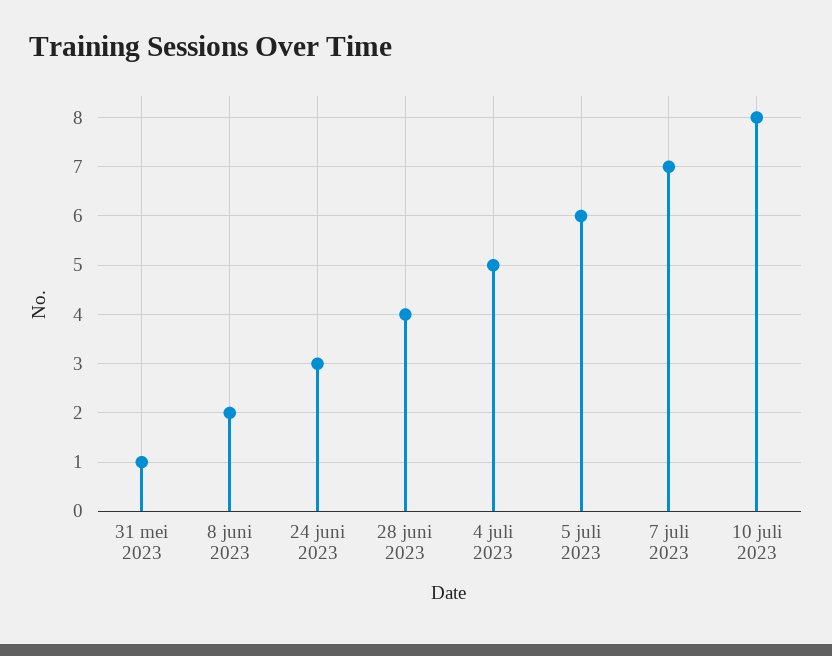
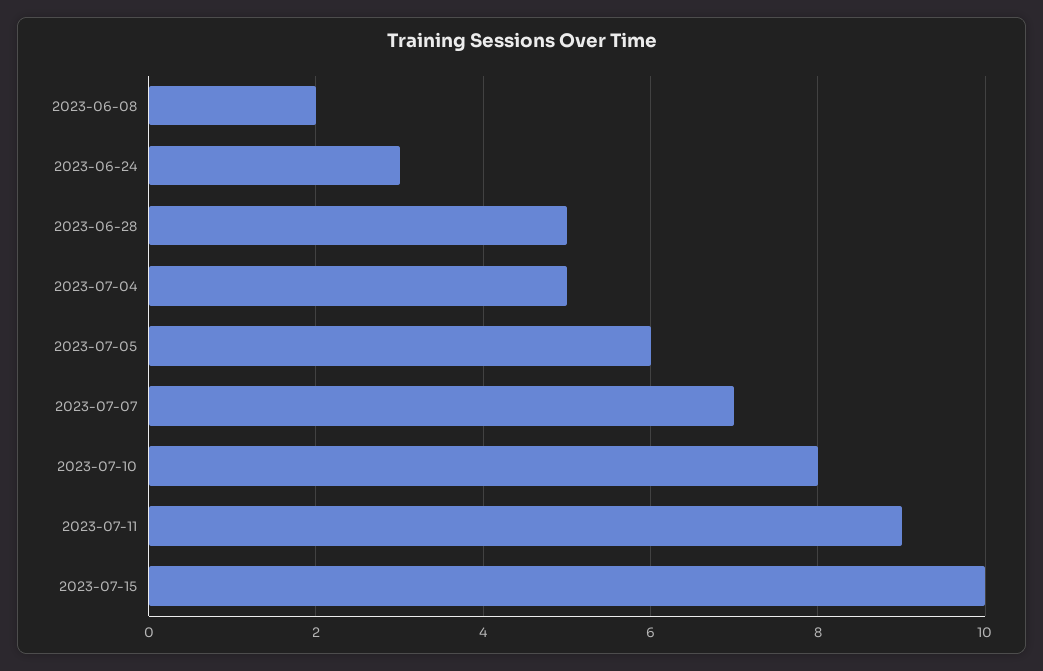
31 mei 2023: 1 -> none
28 juni 2023: 4 -> 5
2023-07-11: none -> 9
2023-07-15: none -> 10

